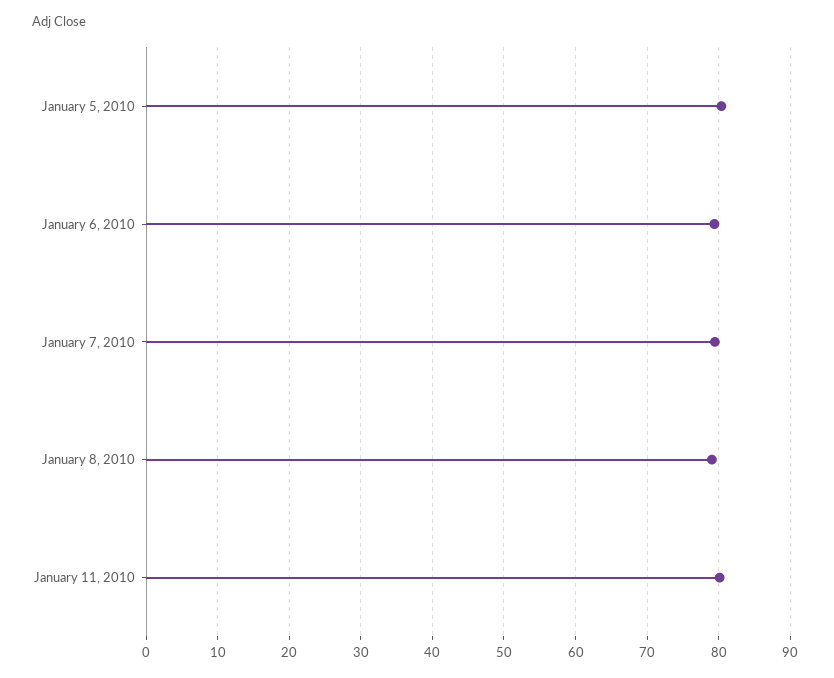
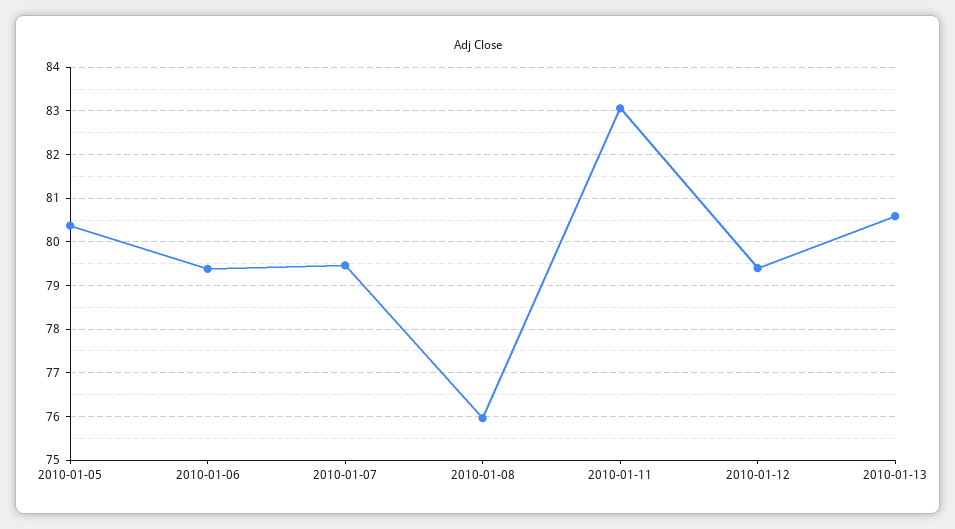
January 8, 2010: 79 -> 76
January 11, 2010: 80 -> 83
2010-01-12: none -> 79.4
2010-01-13: none -> 80.6

